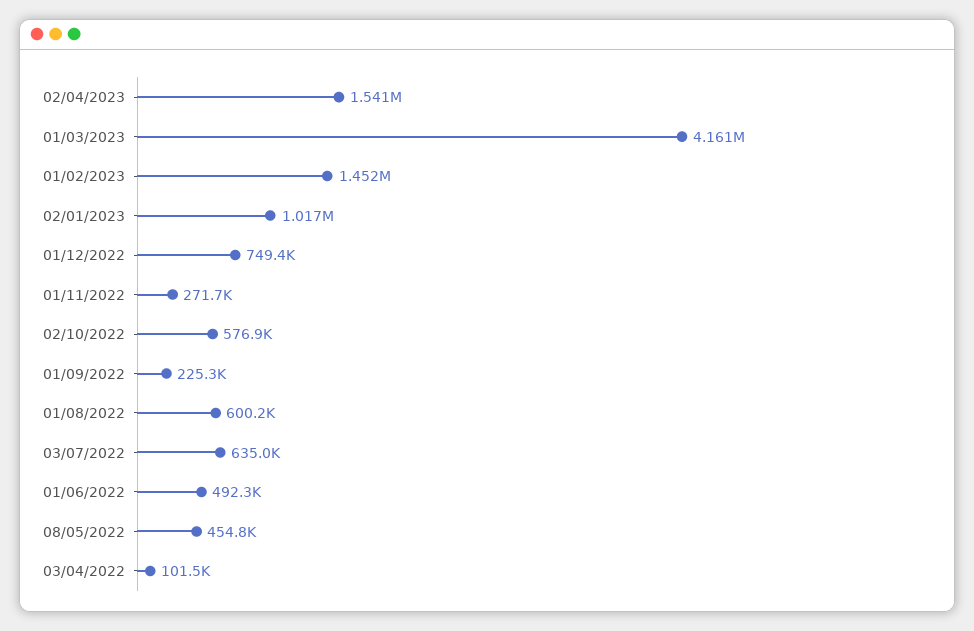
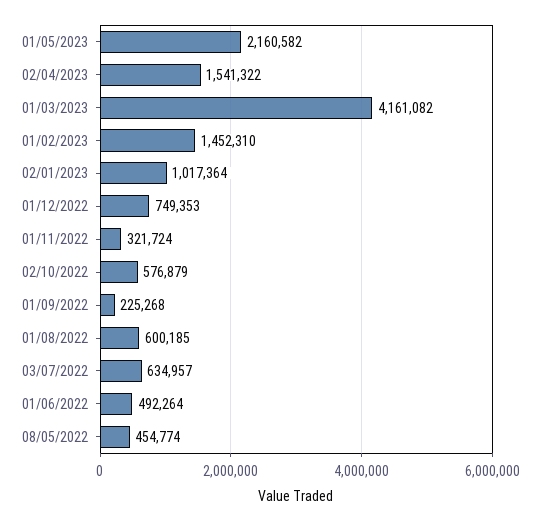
01/11/2022: 271700 -> 321724
03/04/2022: 101500 -> none
01/05/2023: none -> 2160582

